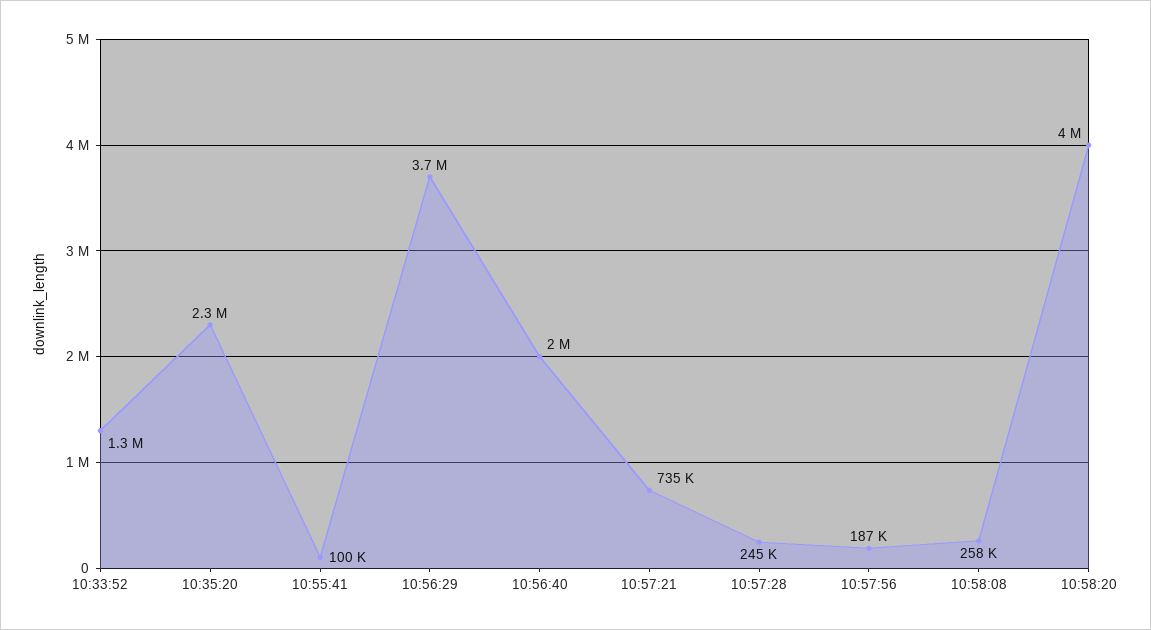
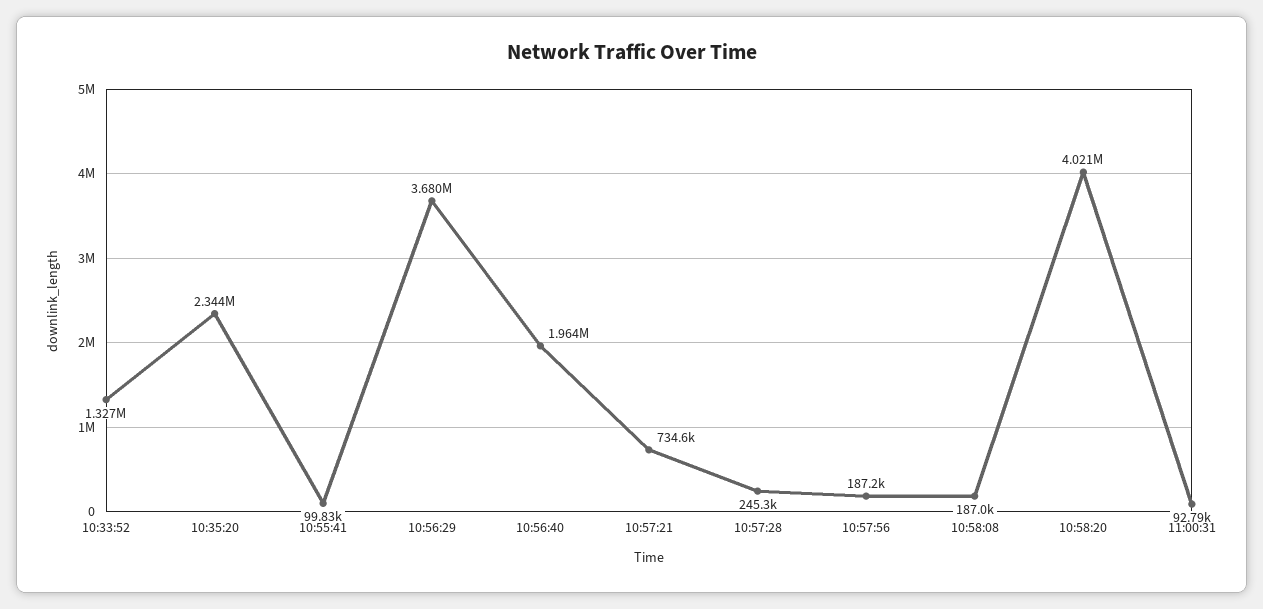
10:58:08: 258000 -> 187000
11:00:31: none -> 92790

